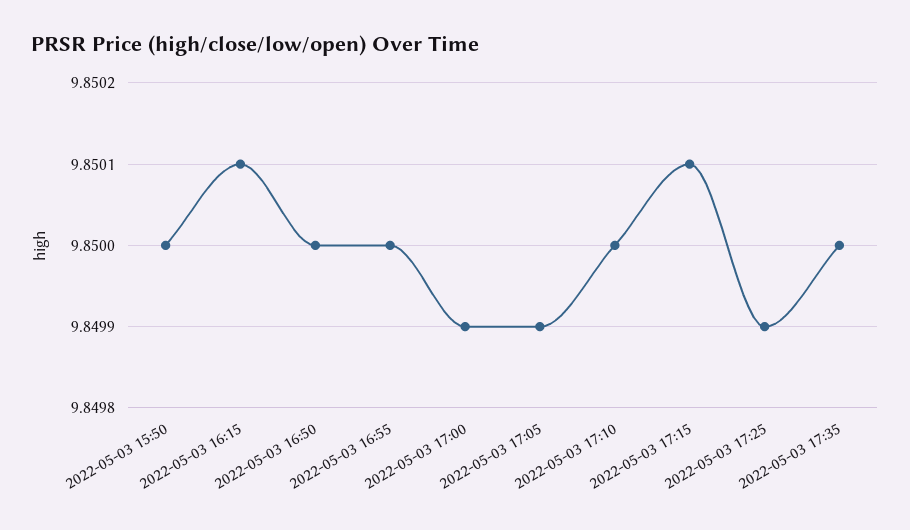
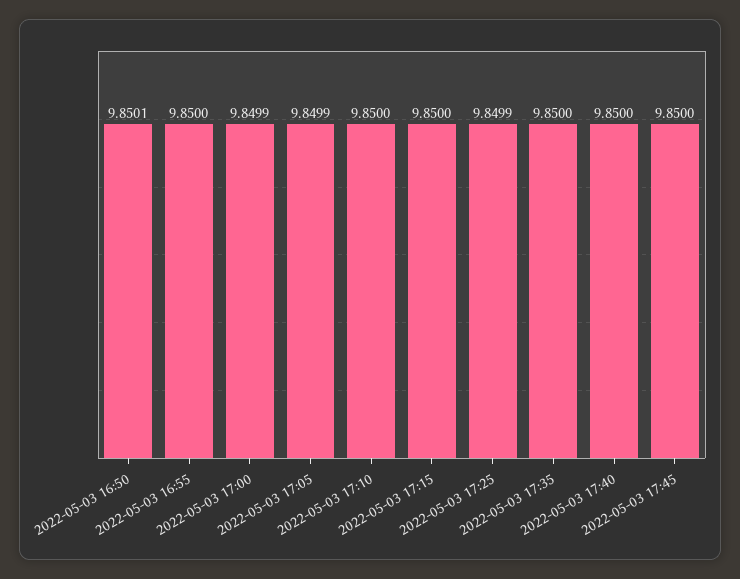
2022-05-03 15:50: 9.85 -> none
2022-05-03 16:15: 9.8501 -> none
2022-05-03 16:50: 9.85 -> 9.8501
2022-05-03 17:15: 9.8501 -> 9.85
2022-05-03 17:40: none -> 9.85
2022-05-03 17:45: none -> 9.85

